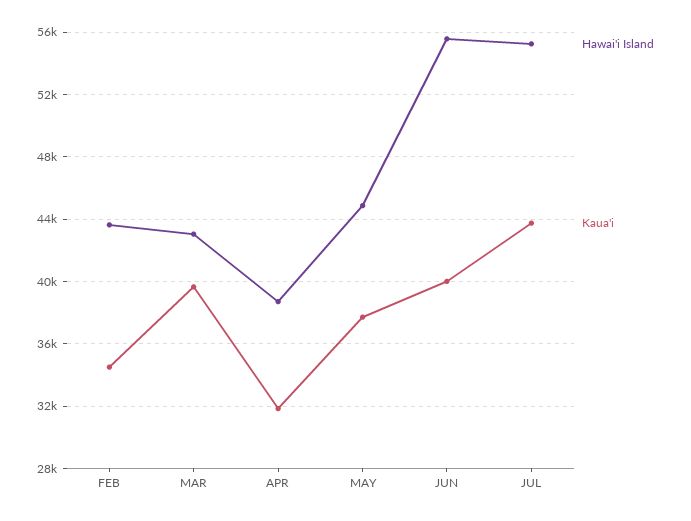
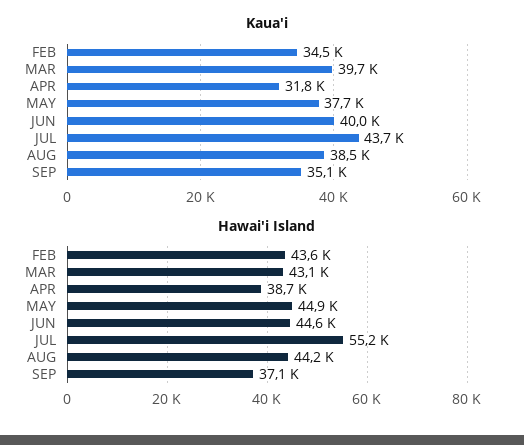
Hawai'i Island, JUN: 55500 -> 44600
Kaua'i, AUG: none -> 38500
Kaua'i, SEP: none -> 35100
Hawai'i Island, AUG: none -> 44200
Hawai'i Island, SEP: none -> 37100

